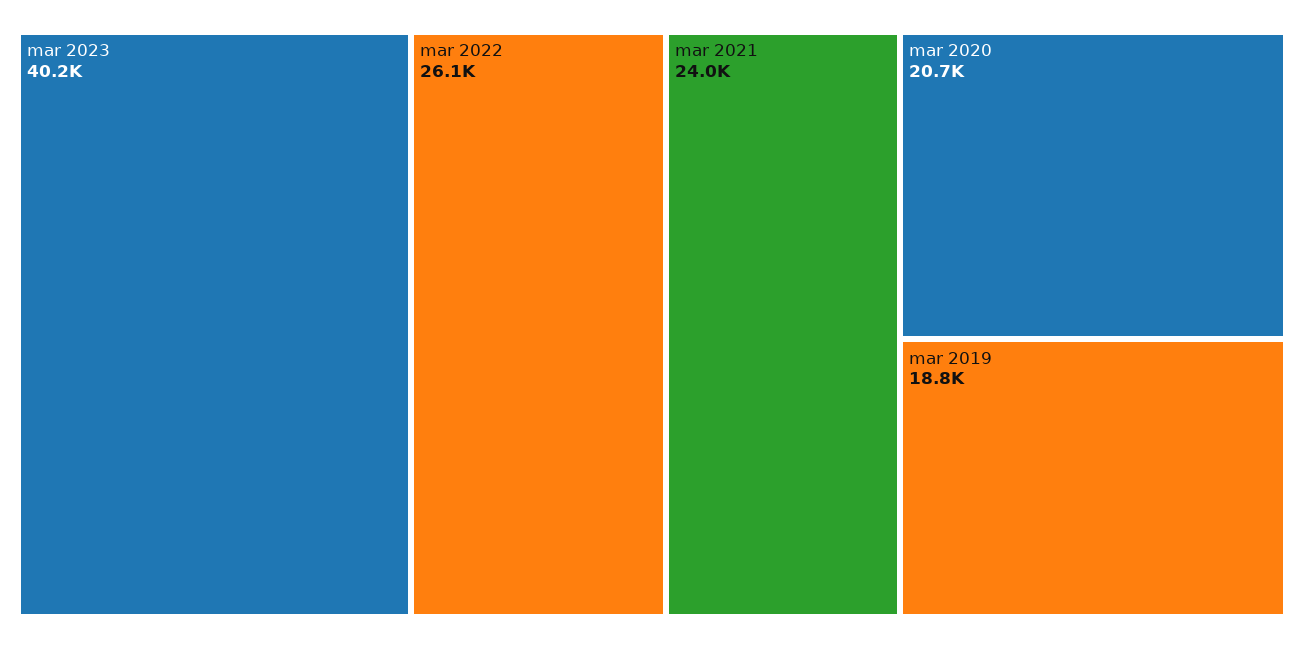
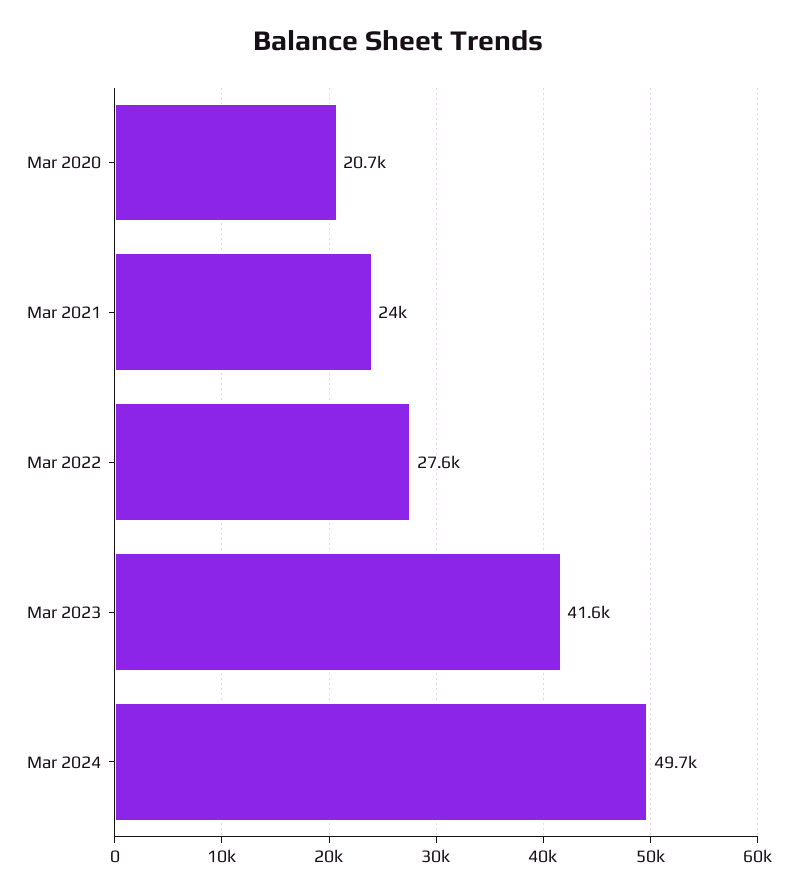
mar 2023: 40200 -> 41600
mar 2022: 26100 -> 27600
mar 2019: 18800 -> none
Mar 2024: none -> 49700

